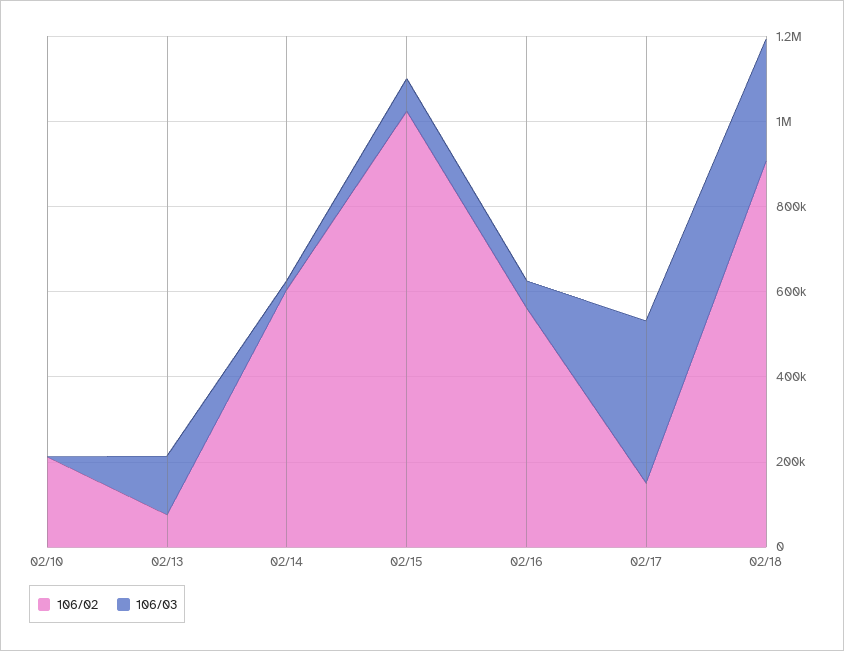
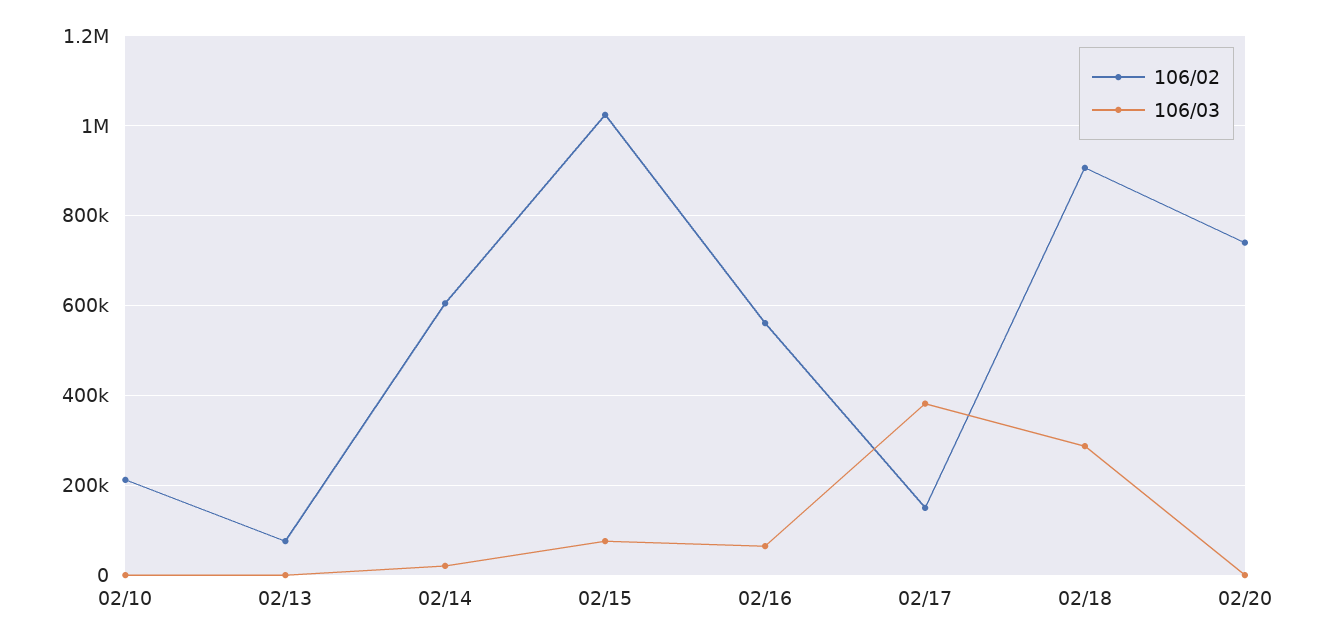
106/03, 02/13: 150000 -> 0
106/02, 02/20: none -> 740000
106/03, 02/20: none -> 0

